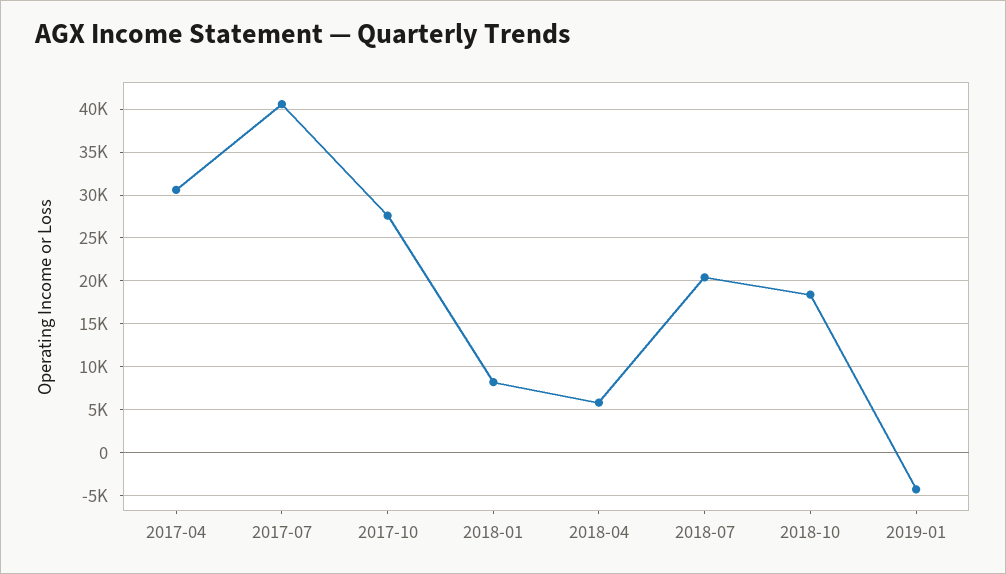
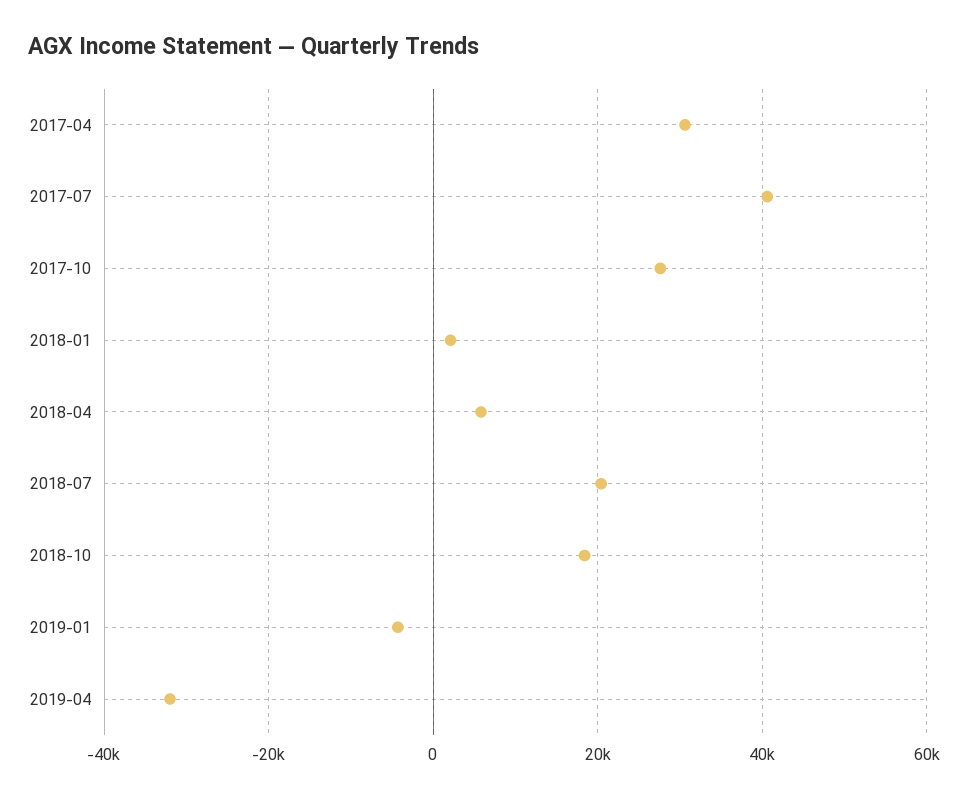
2018-01: 8000 -> 2000
2019-04: none -> -32000

